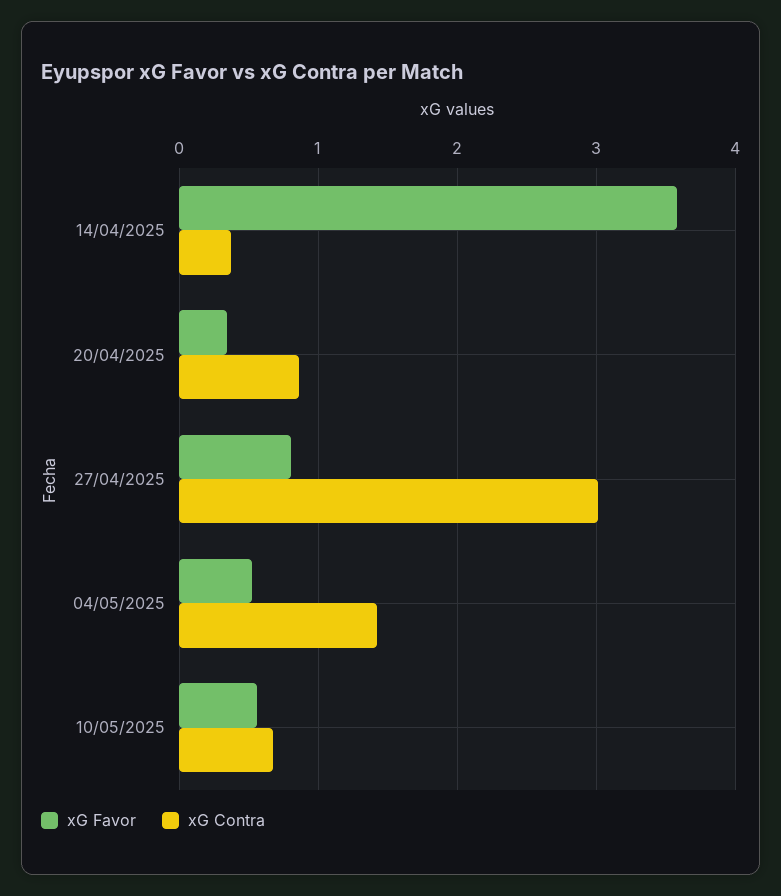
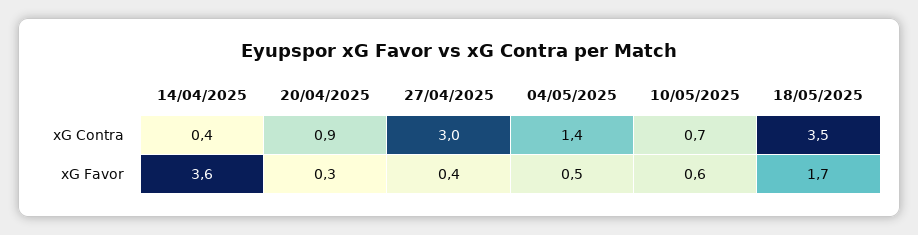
xG Favor, 27/04/2025: 0.8 -> 0.4
xG Contra, 18/05/2025: none -> 3.5
xG Favor, 18/05/2025: none -> 1.7

